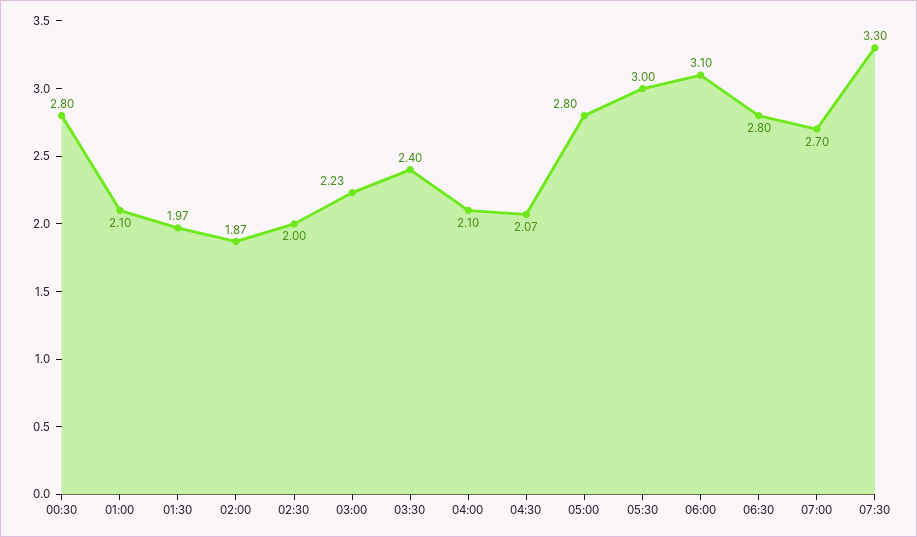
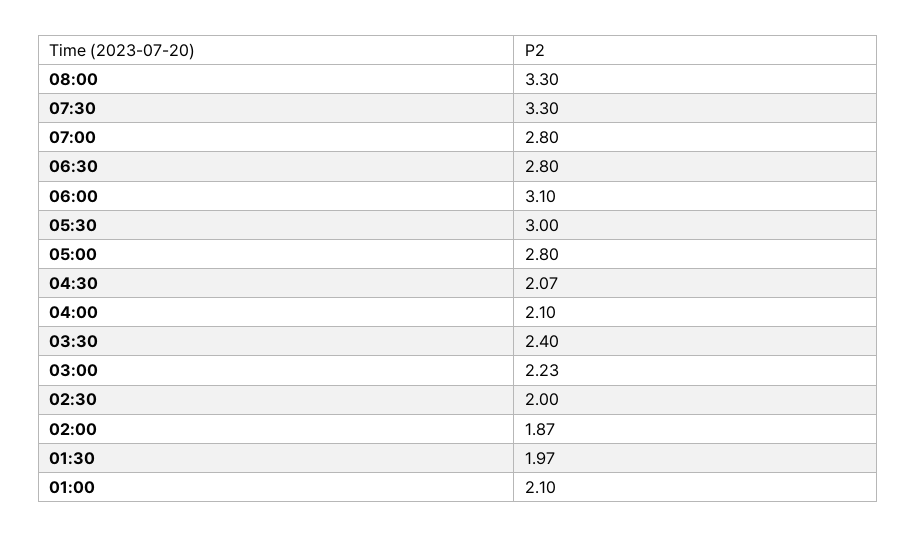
00:30: 2.8 -> none
07:00: 2.7 -> 2.8
08:00: none -> 3.3

